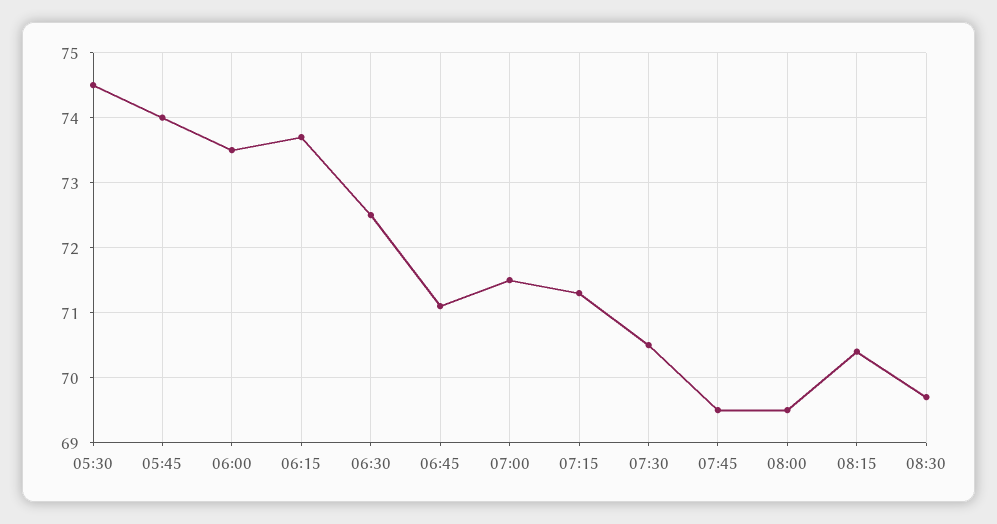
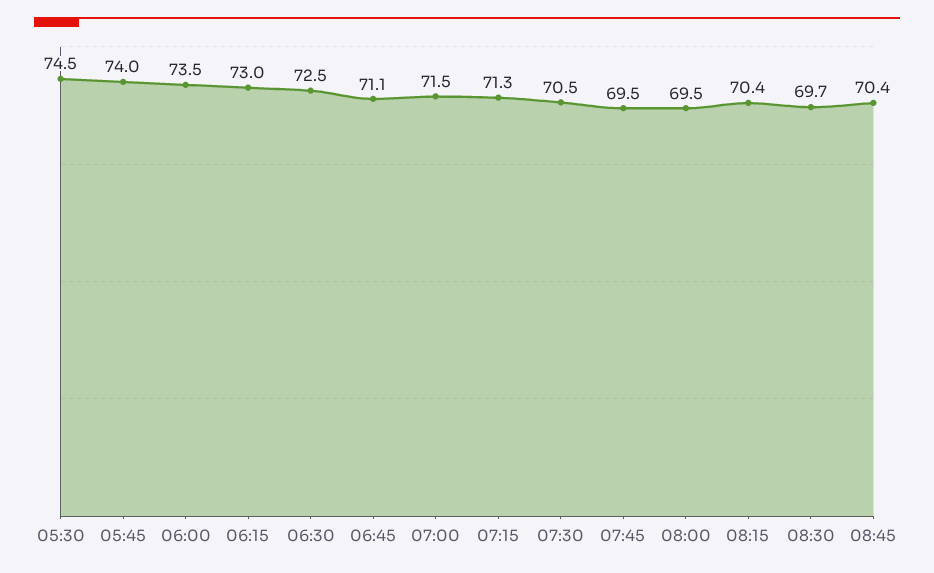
06:15: 73.7 -> 73
08:45: none -> 70.4

